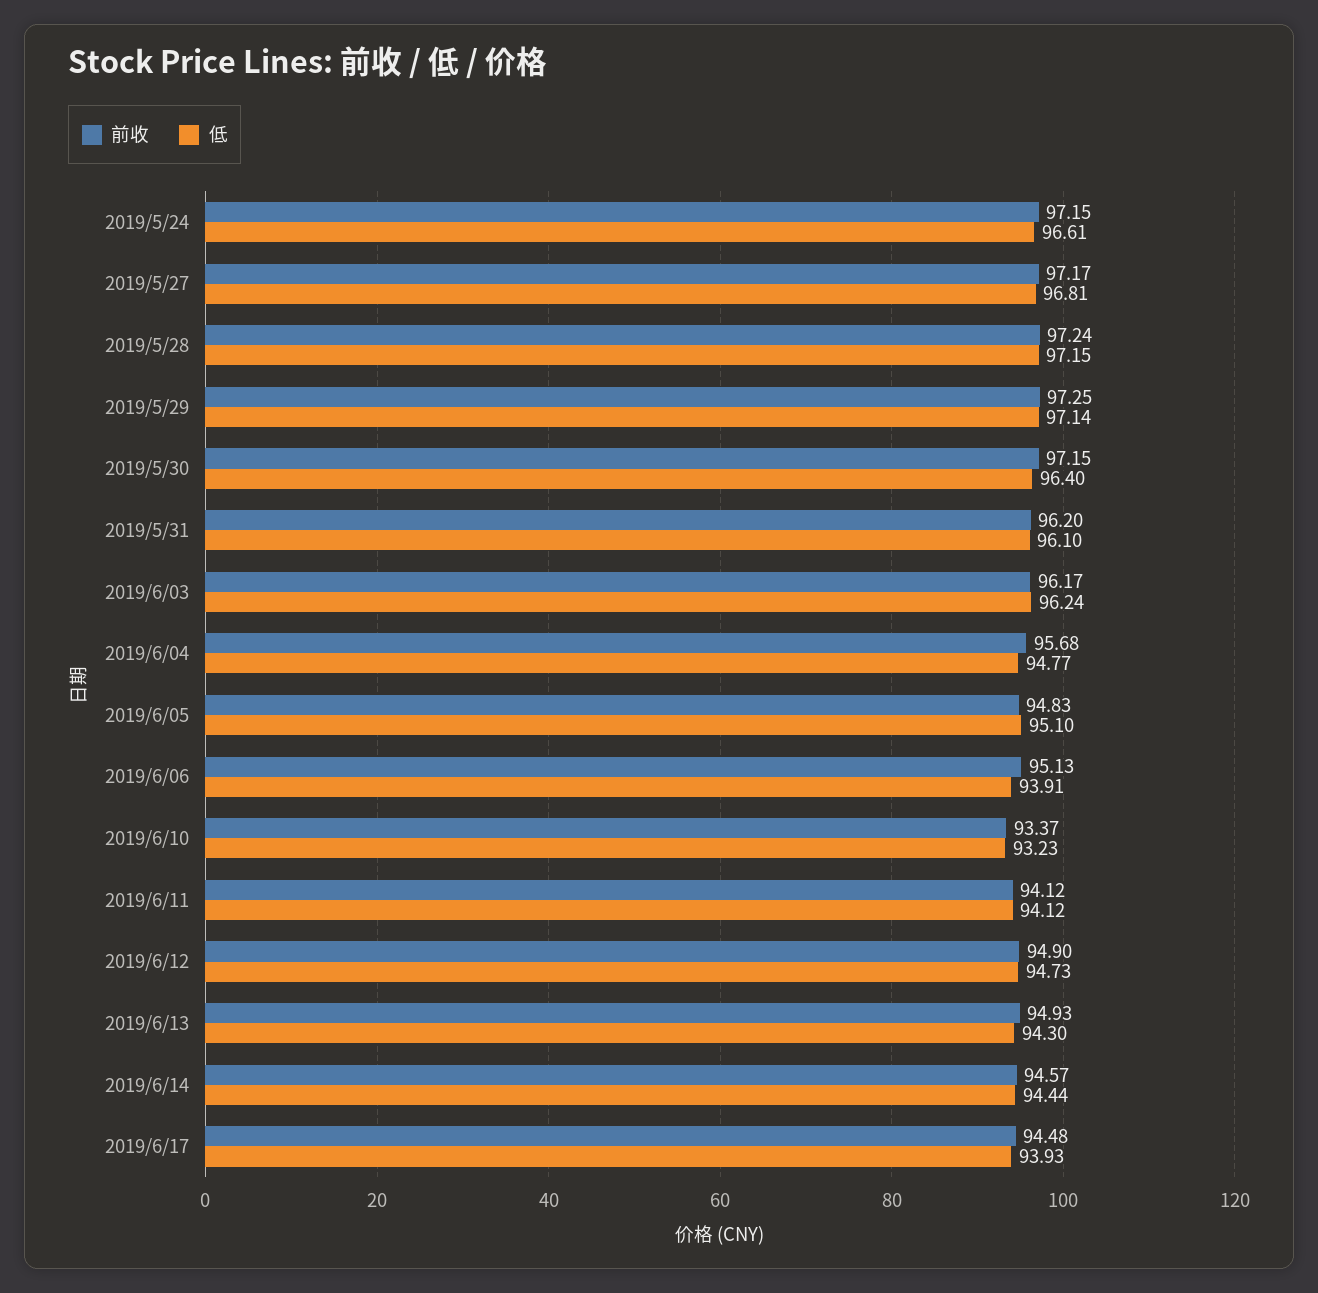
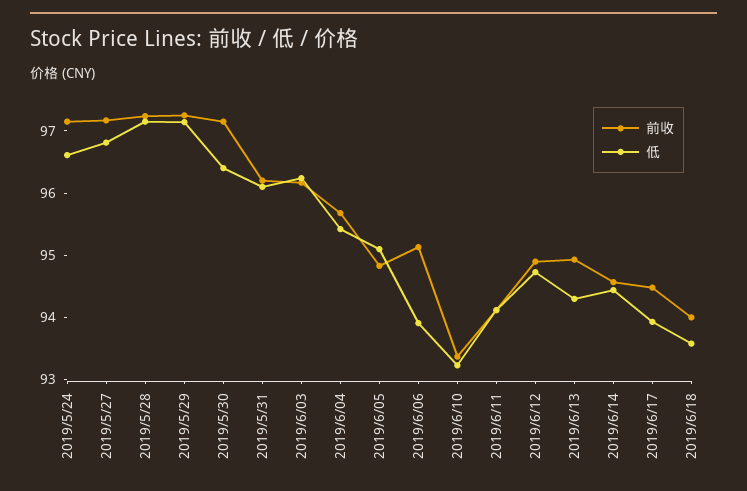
低, 2019/6/04: 94.77 -> 95.4
前收, 2019/6/18: none -> 94
低, 2019/6/18: none -> 93.6

